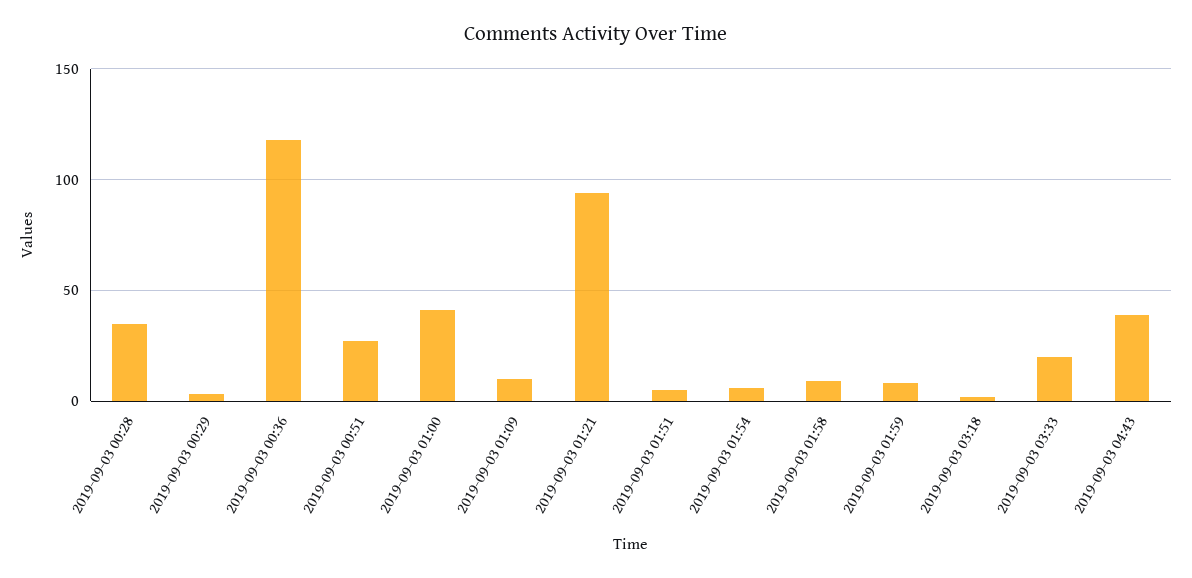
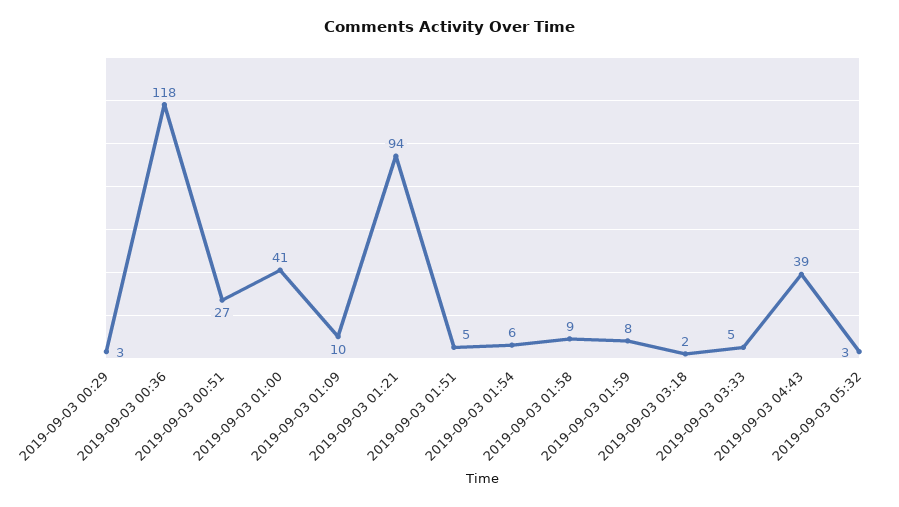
2019-09-03 00:28: 35 -> none
2019-09-03 03:33: 20 -> 5
2019-09-03 05:32: none -> 3

